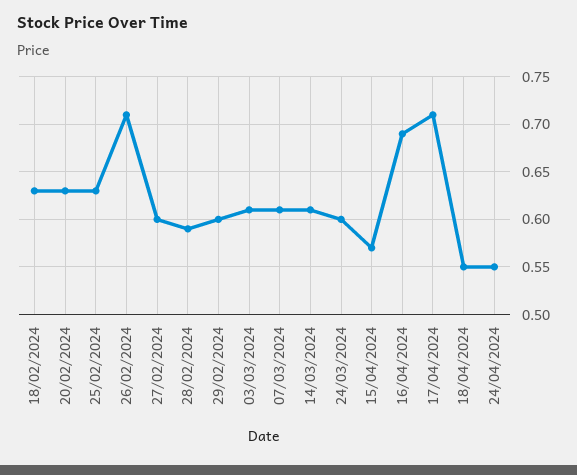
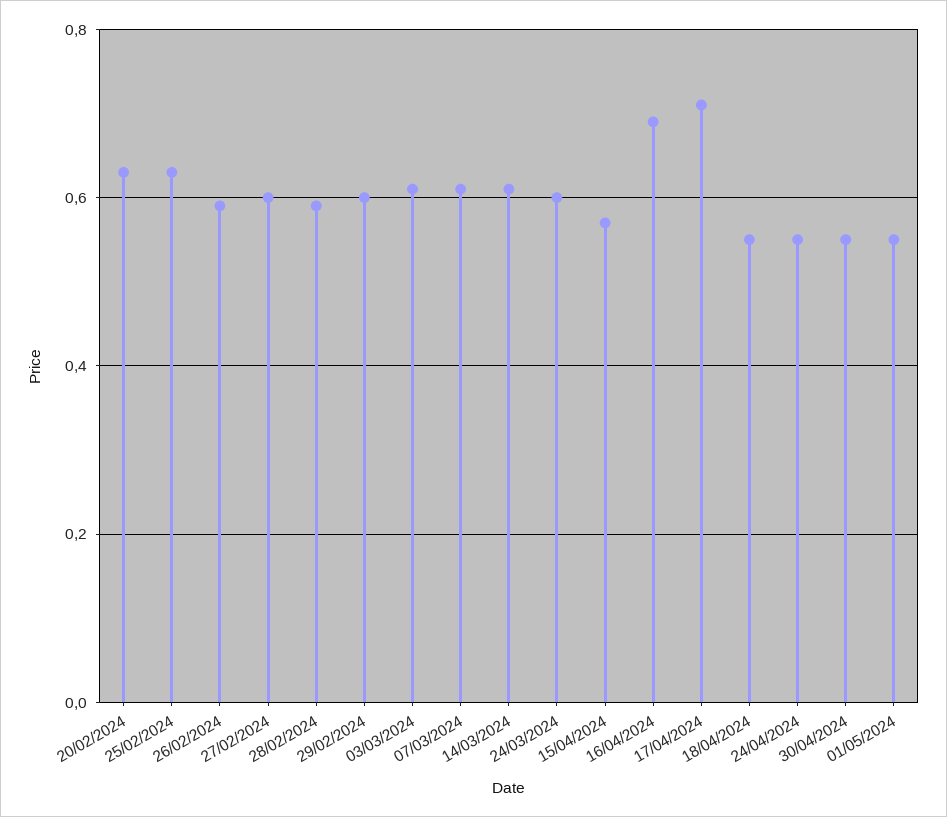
18/02/2024: 0.63 -> none
26/02/2024: 0.71 -> 0.6
30/04/2024: none -> 0.55
01/05/2024: none -> 0.55

